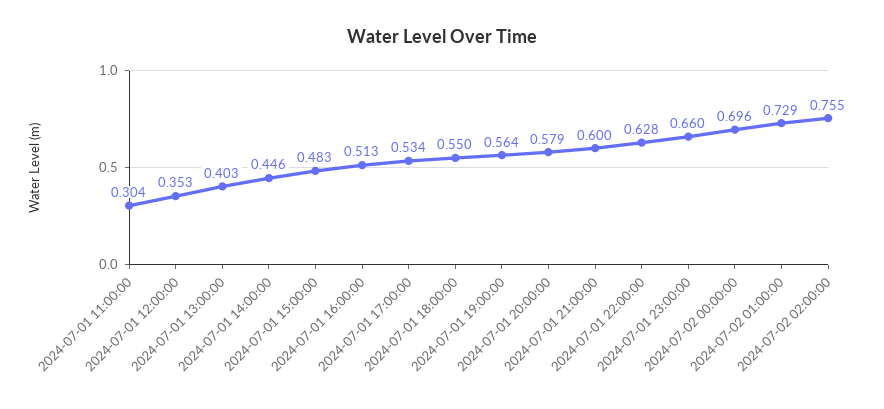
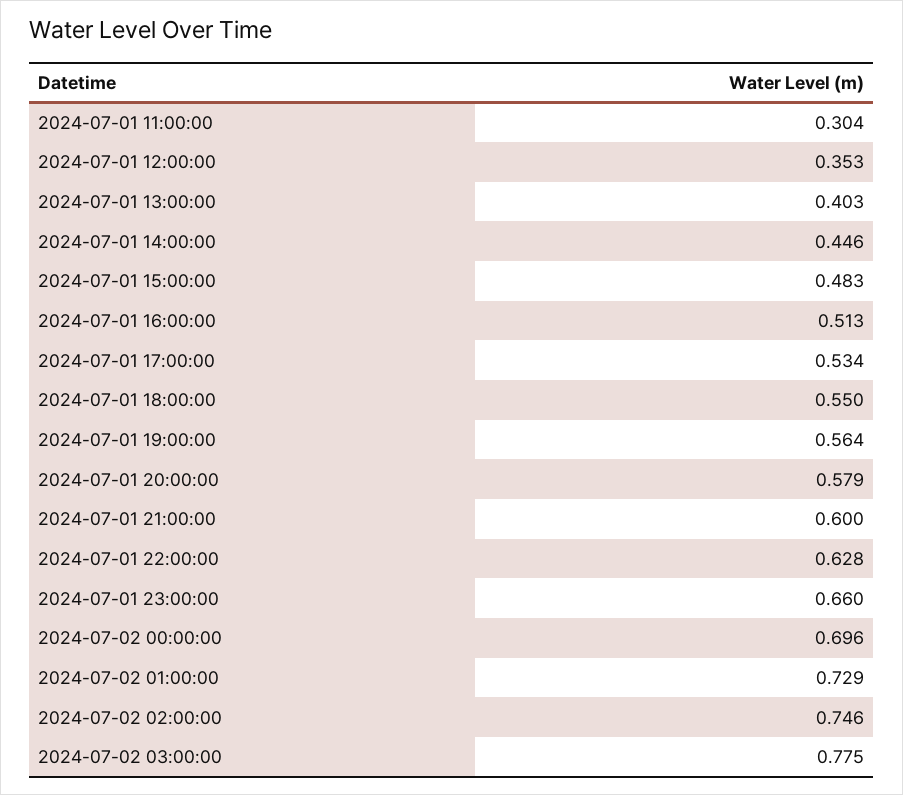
2024-07-02 02:00:00: 0.755 -> 0.746
2024-07-02 03:00:00: none -> 0.775

